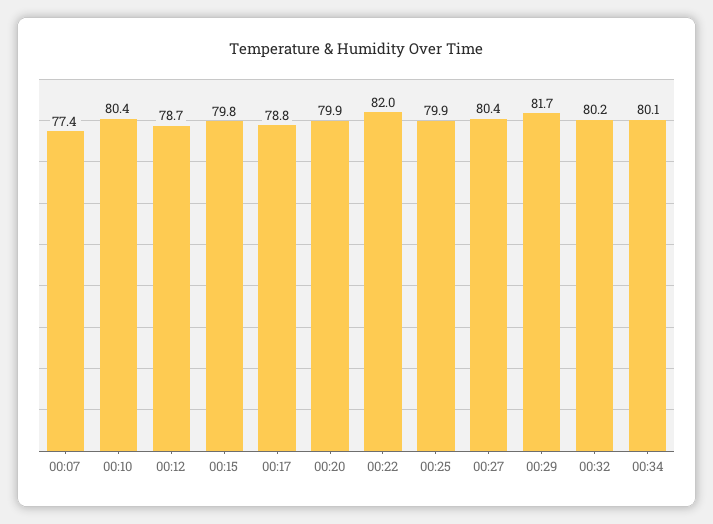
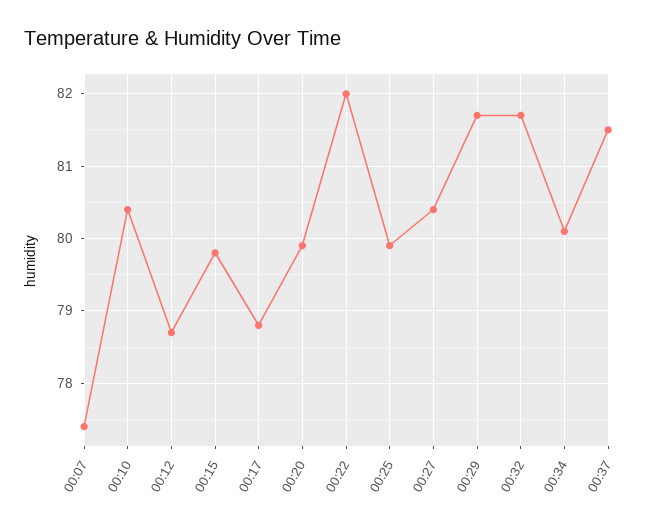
00:32: 80.2 -> 81.7
00:37: none -> 81.5

